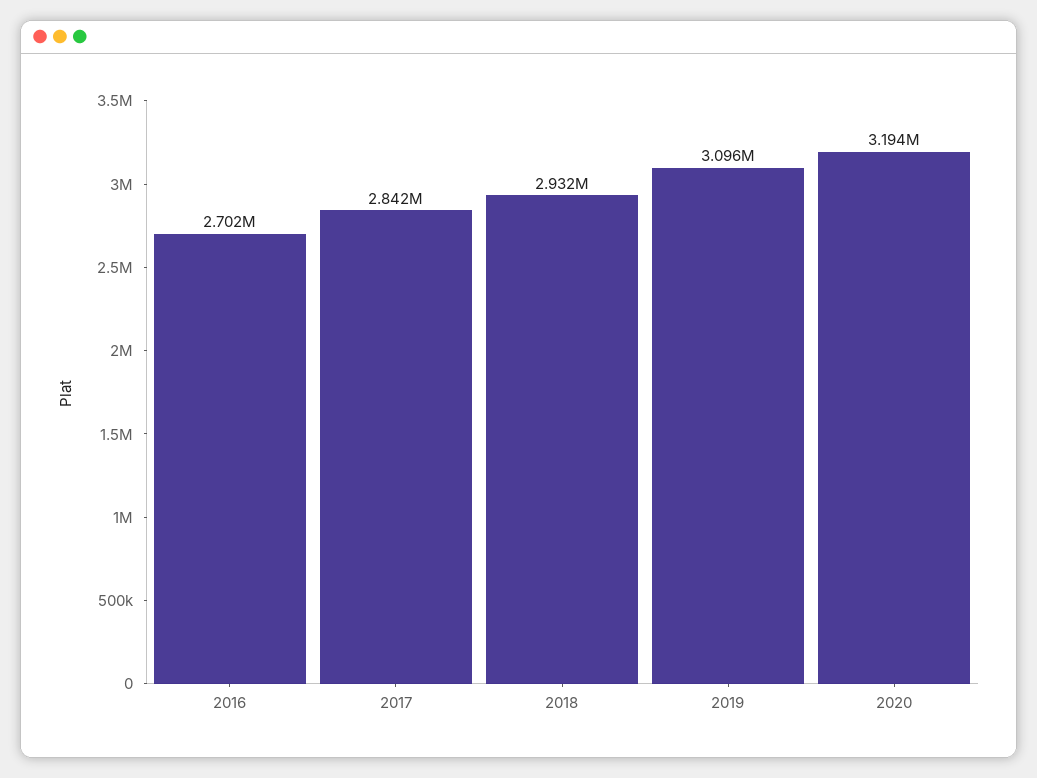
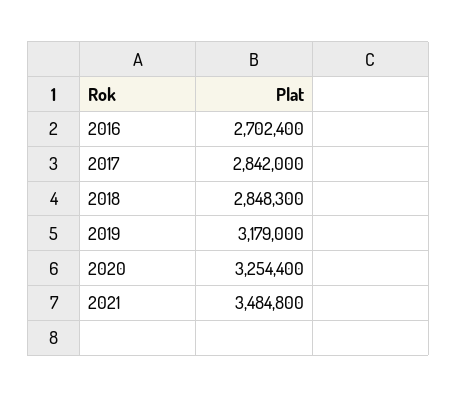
2018: 2932000 -> 2848300
2019: 3096000 -> 3179000
2020: 3194000 -> 3254400
2021: none -> 3484800

